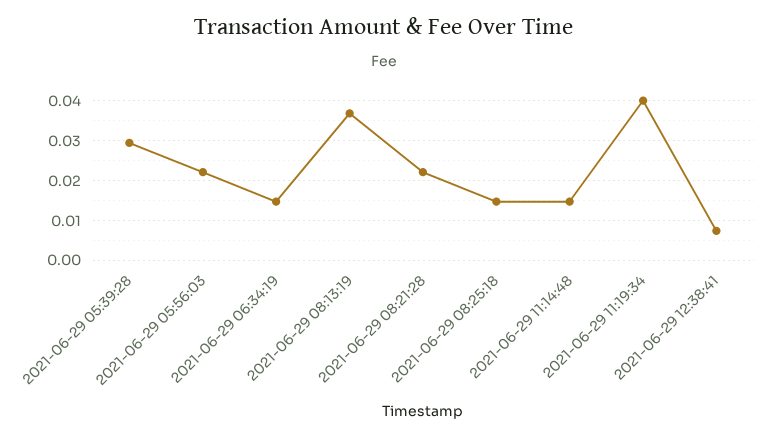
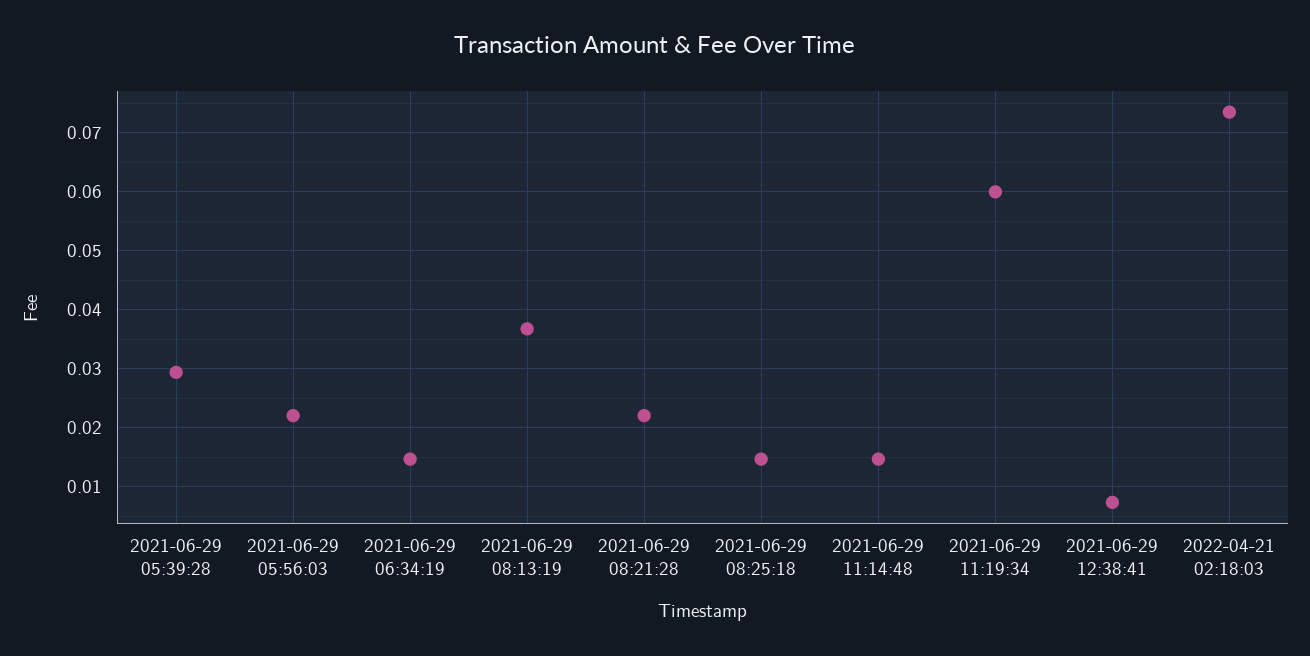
2021-06-29 11:19:34: 0.04 -> 0.06
2022-04-21 02:18:03: none -> 0.074

